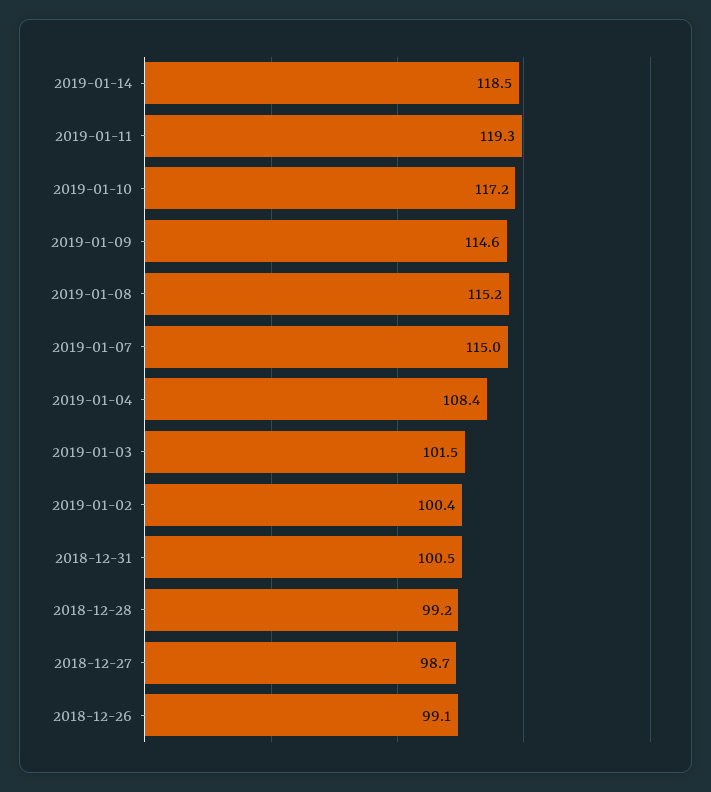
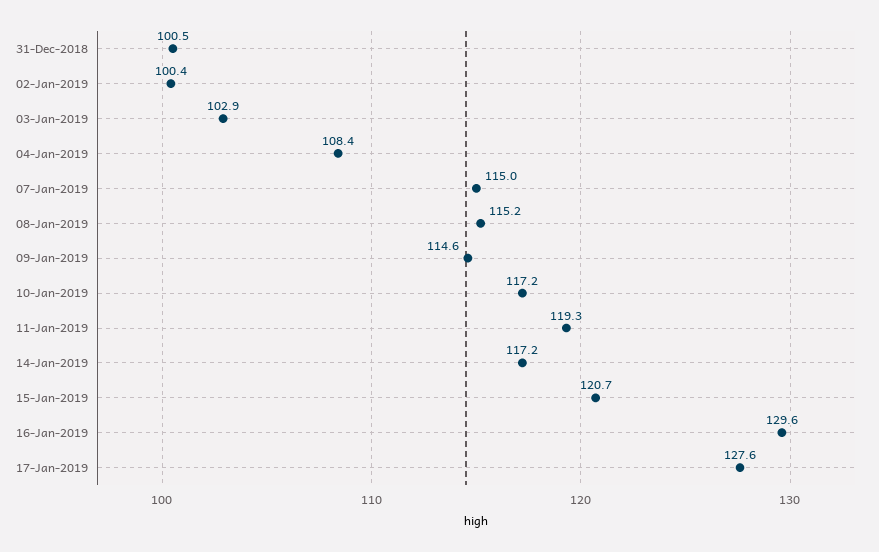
2019-01-14: 118.5 -> 117.2
2019-01-03: 101.5 -> 102.9
2018-12-28: 99.2 -> none
2018-12-27: 98.7 -> none
2018-12-26: 99.1 -> none
15-Jan-2019: none -> 120.7
16-Jan-2019: none -> 129.6
17-Jan-2019: none -> 127.6

